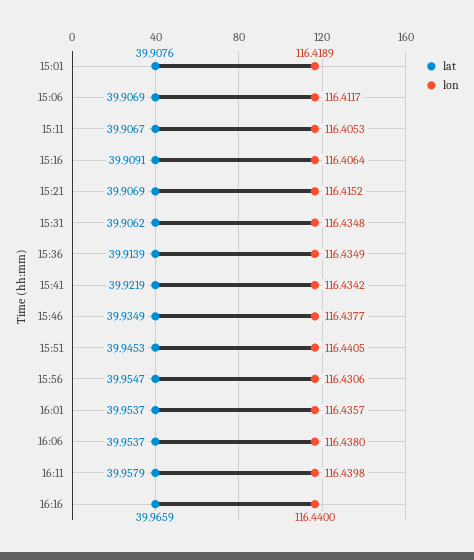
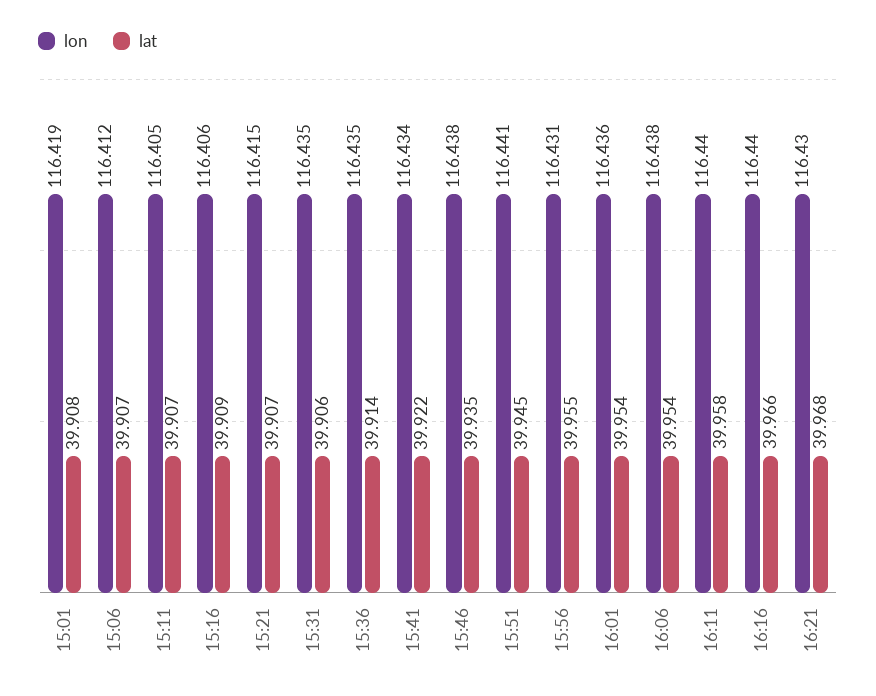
lon, 16:21: none -> 116.43
lat, 16:21: none -> 39.968

